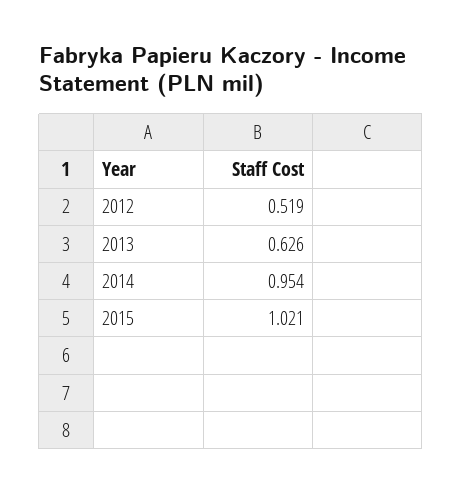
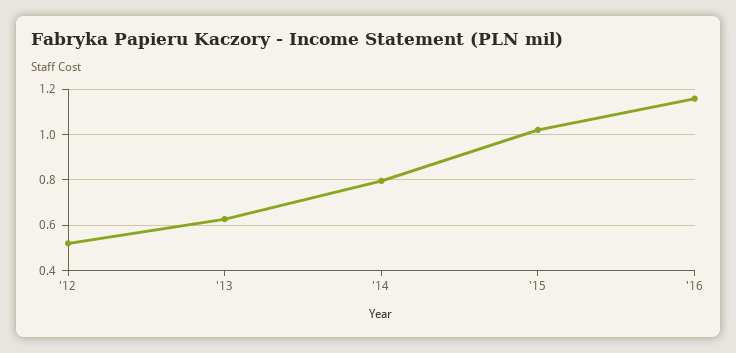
2014: 0.954 -> 0.8
'16: none -> 1.15

